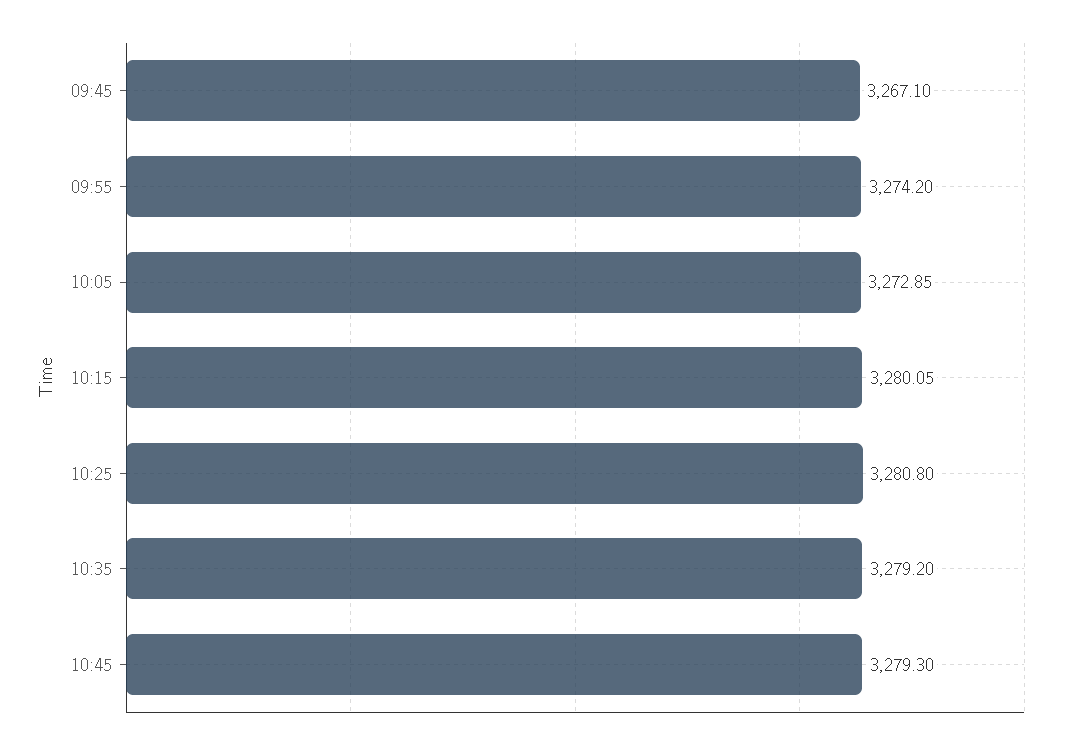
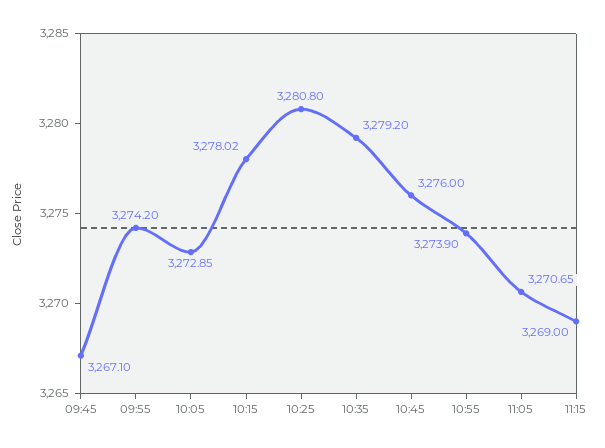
10:15: 3280.05 -> 3278.02
10:45: 3279.3 -> 3276
10:55: none -> 3273.9
11:05: none -> 3270.65
11:15: none -> 3269

